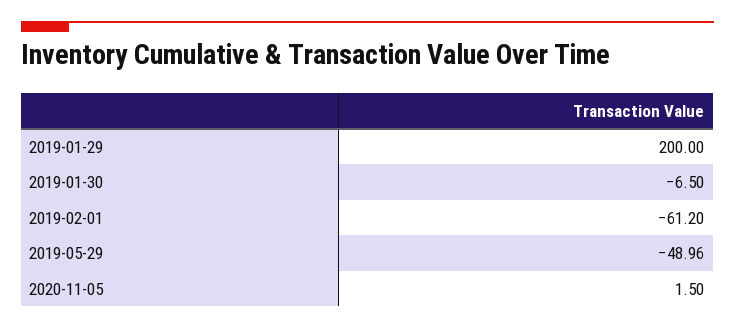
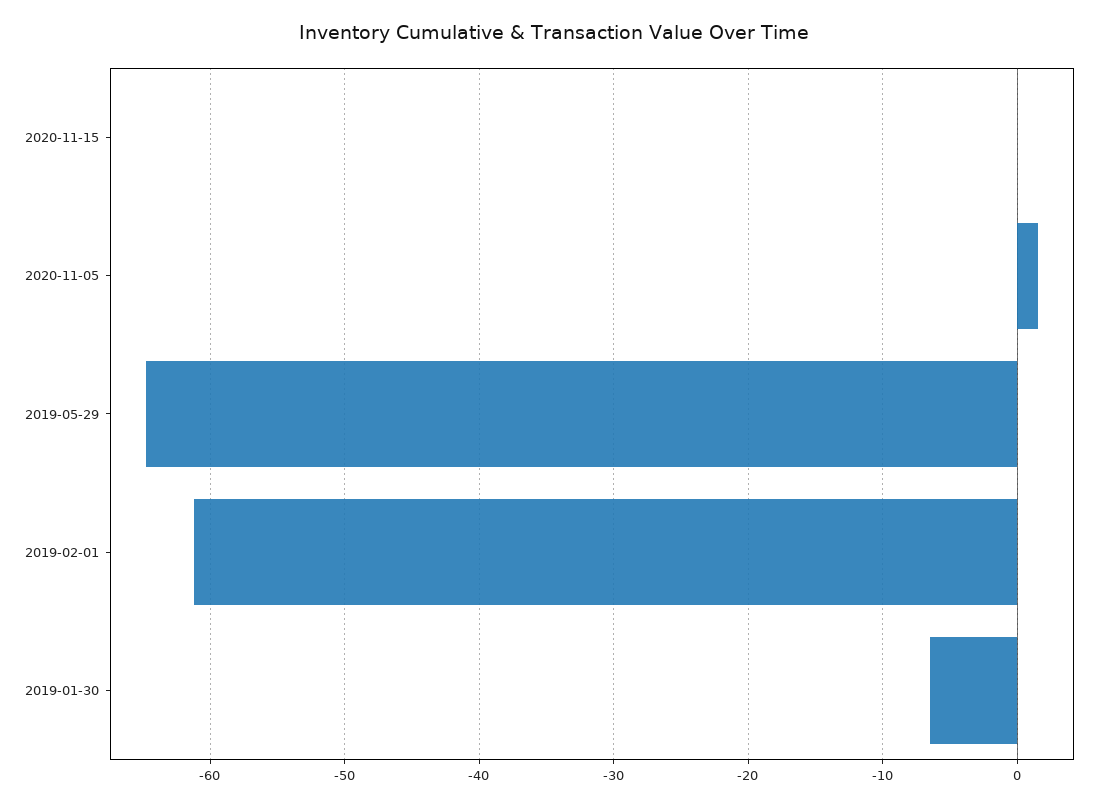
2019-01-29: 200 -> none
2019-05-29: -48.96 -> -65
2020-11-15: none -> 0

